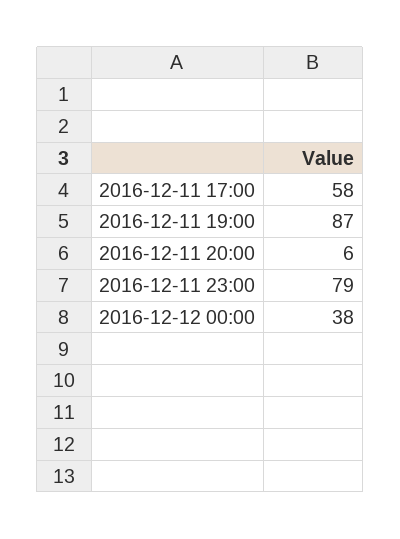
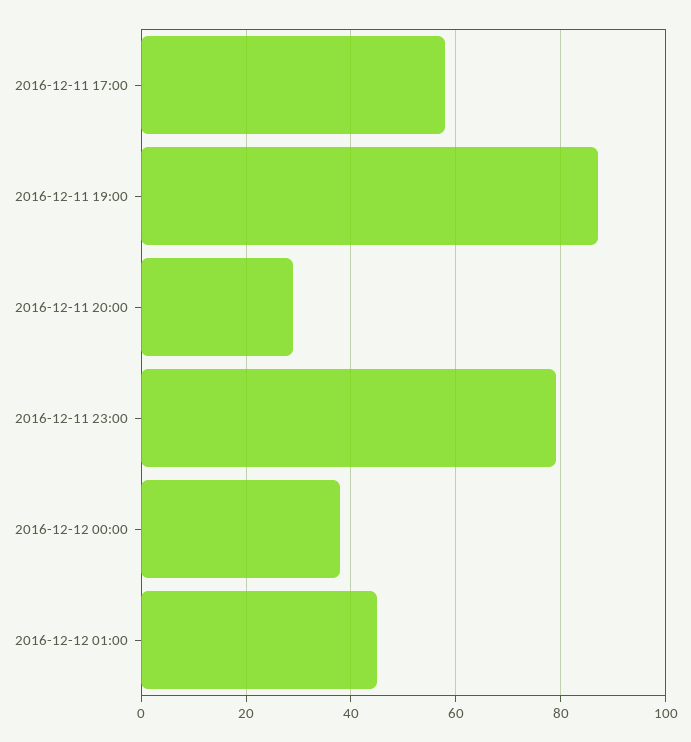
2016-12-11 20:00: 6 -> 30
2016-12-12 01:00: none -> 45

